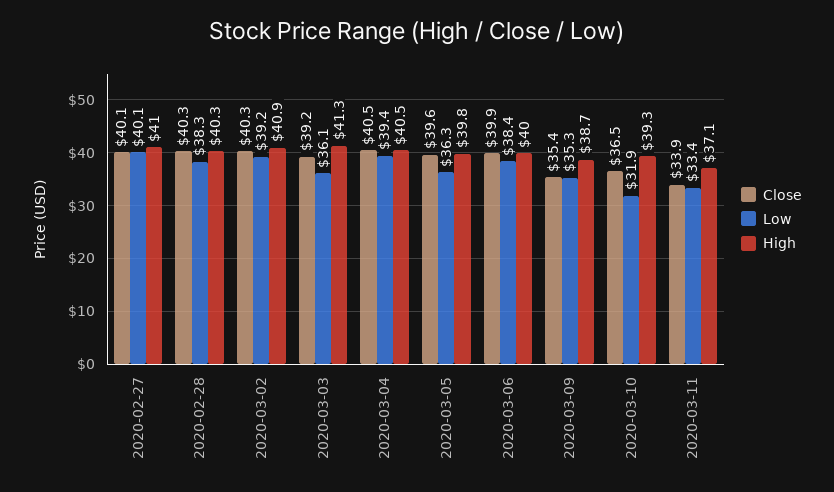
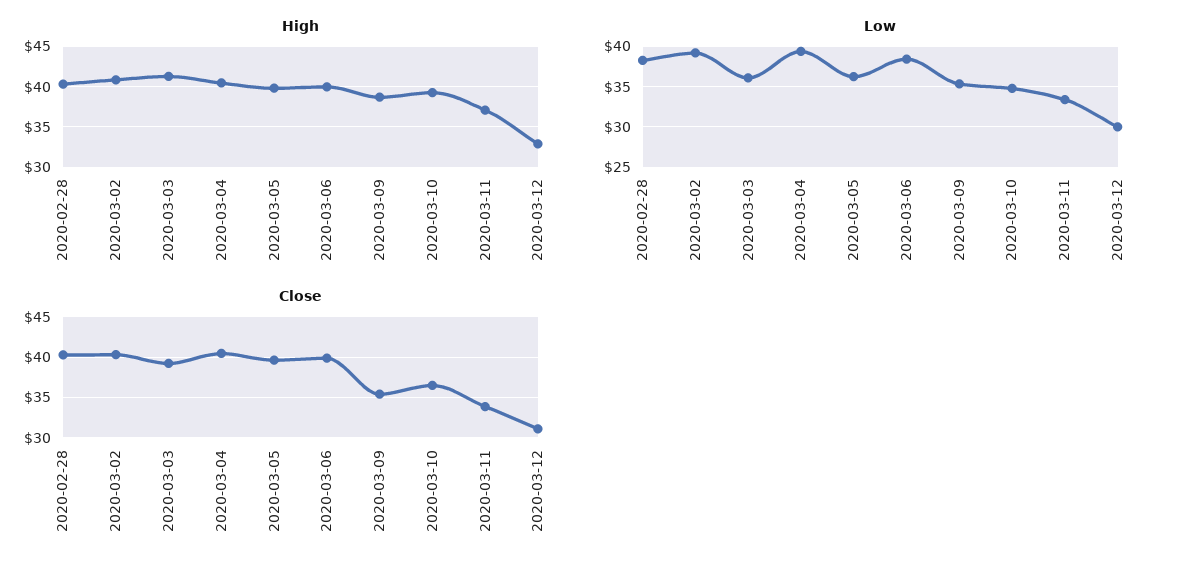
Close, 2020-02-27: 40.1 -> none
Low, 2020-02-27: 40.1 -> none
High, 2020-02-27: 41 -> none
Low, 2020-03-10: 31.9 -> 35
High, 2020-03-12: none -> 33
Low, 2020-03-12: none -> 30
Close, 2020-03-12: none -> 31

